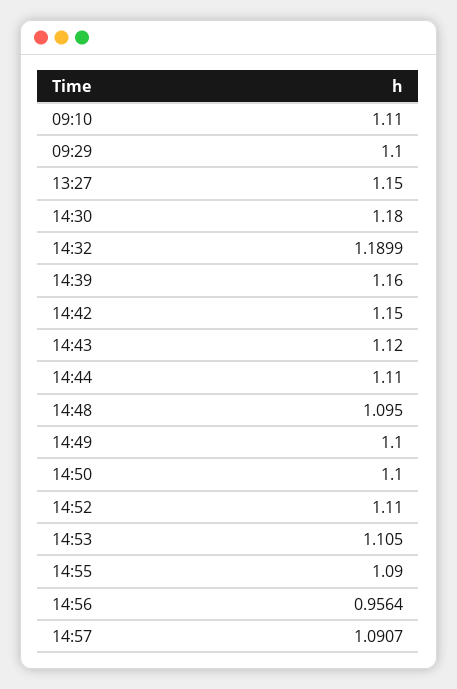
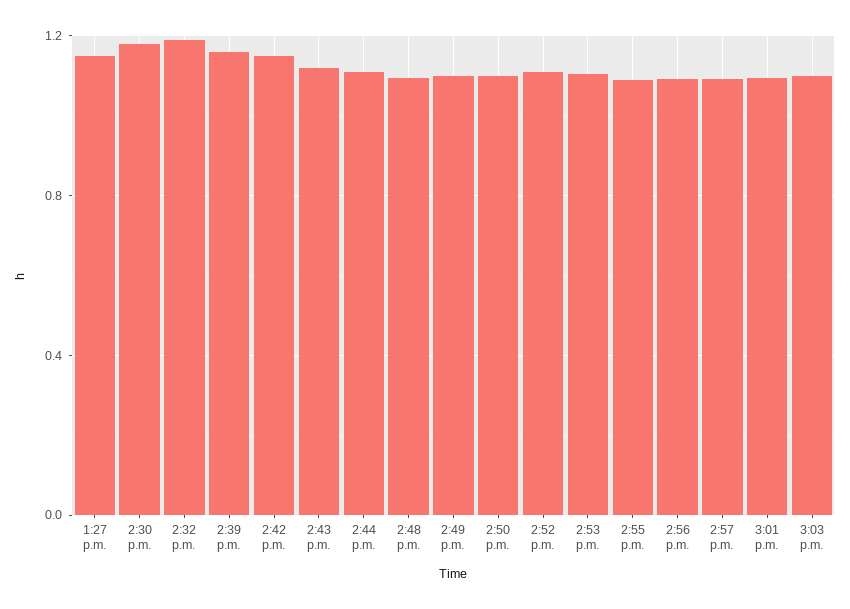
09:10: 1.11 -> none
09:29: 1.1 -> none
14:56: 0.9564 -> 1.1
3:01 p.m.: none -> 1.1
3:03 p.m.: none -> 1.1

